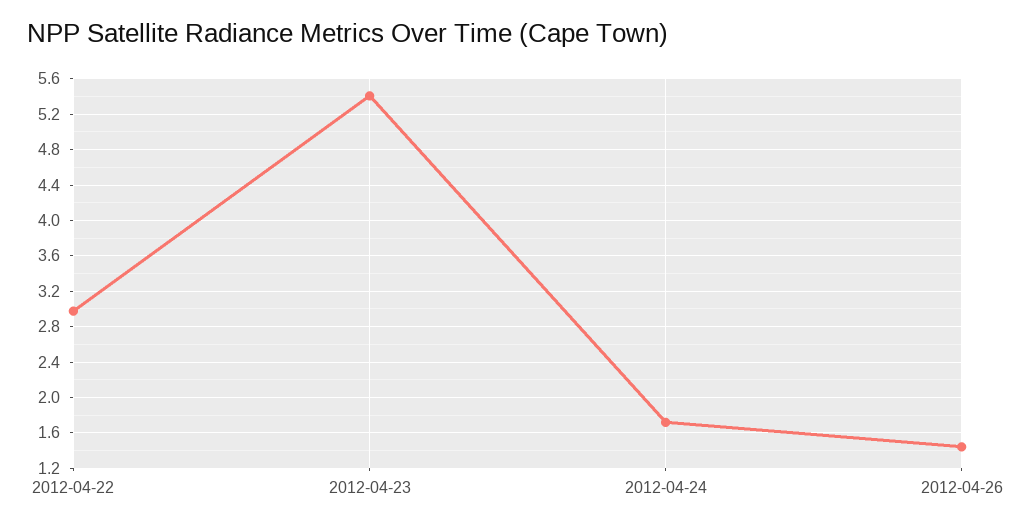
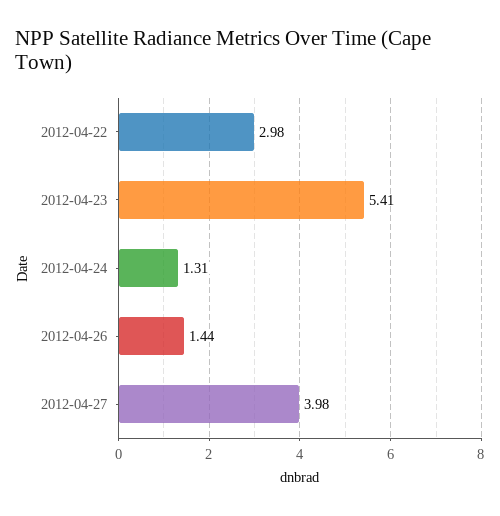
2012-04-24: 1.7 -> 1.31
2012-04-27: none -> 3.98

